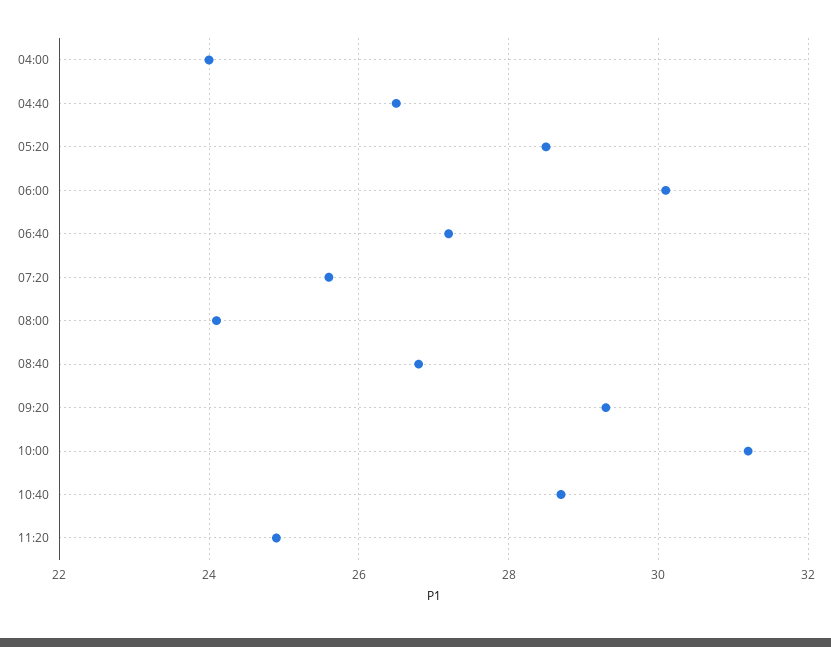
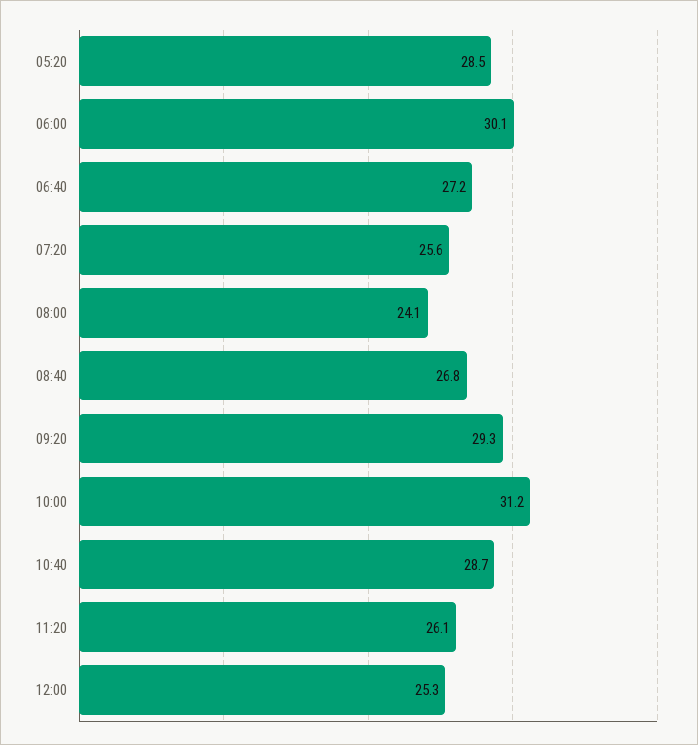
04:00: 24 -> none
04:40: 26.5 -> none
11:20: 25 -> 26.1
12:00: none -> 25.3

